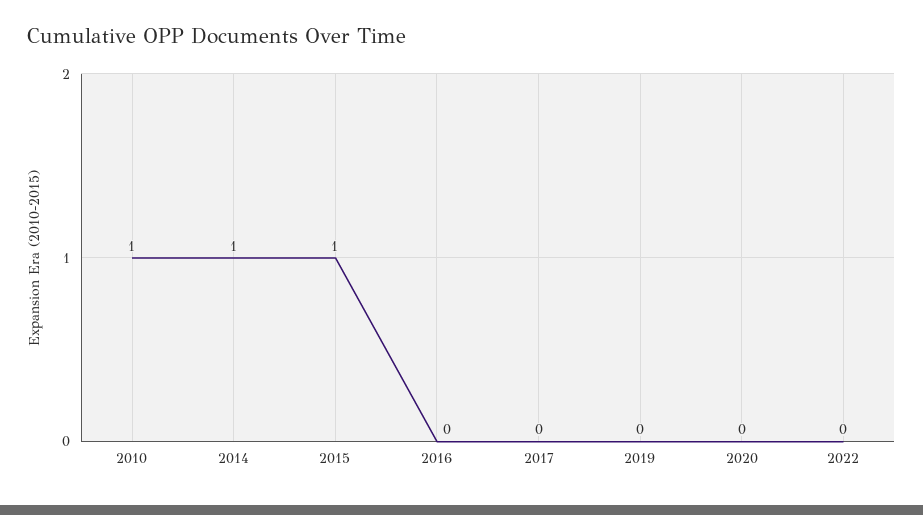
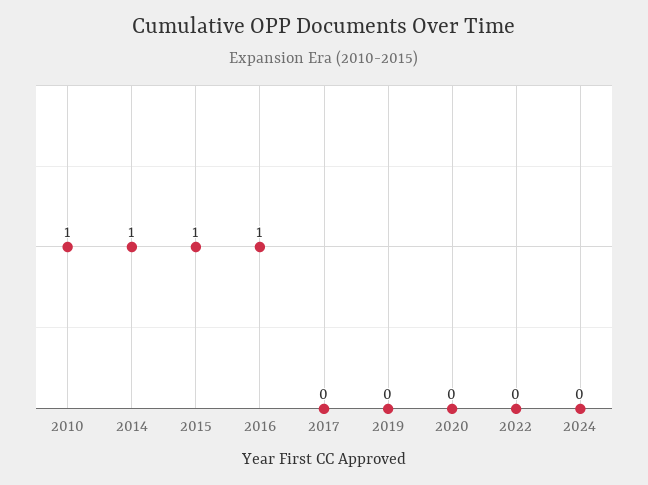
2016: 0 -> 1
2024: none -> 0

